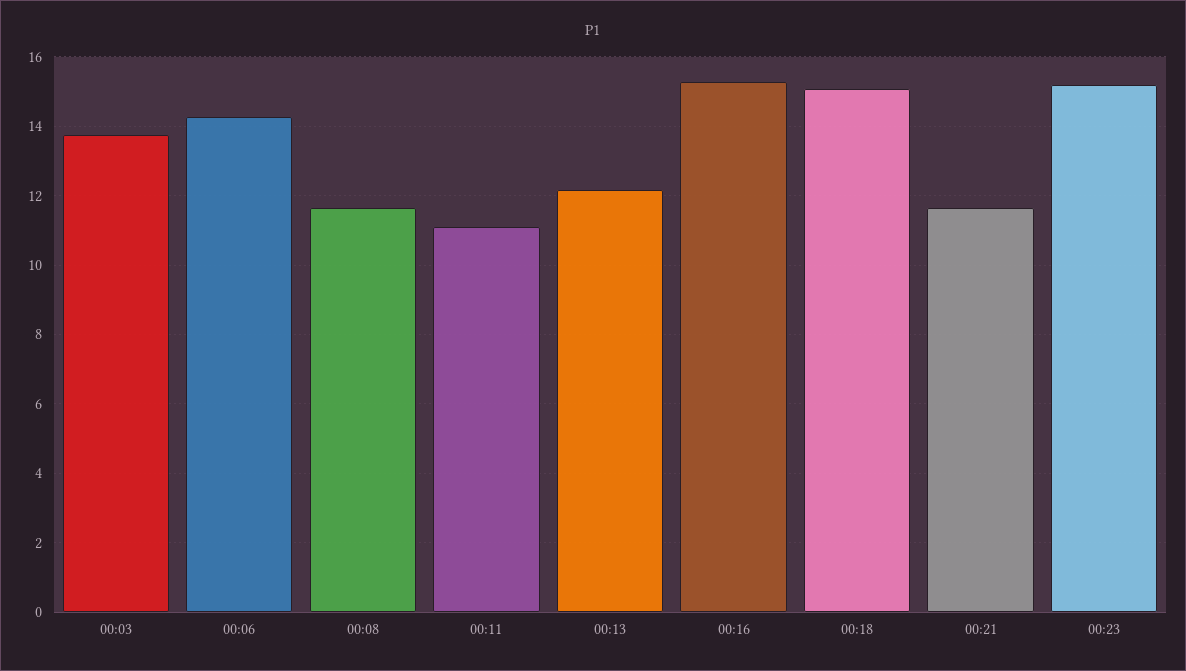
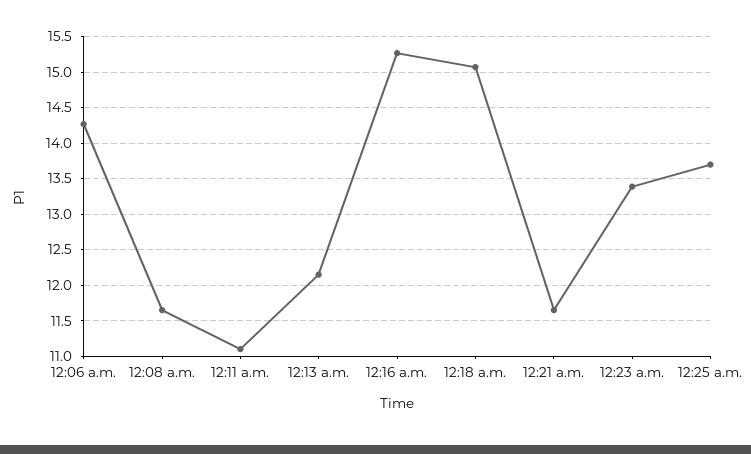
00:03: 13.8 -> none
00:23: 15.2 -> 13.4
12:25 a.m.: none -> 13.7

